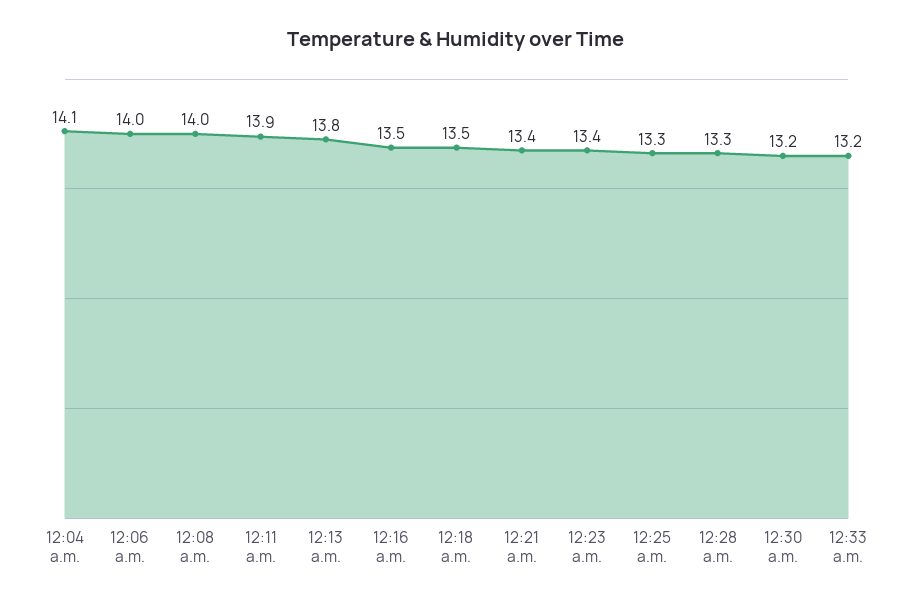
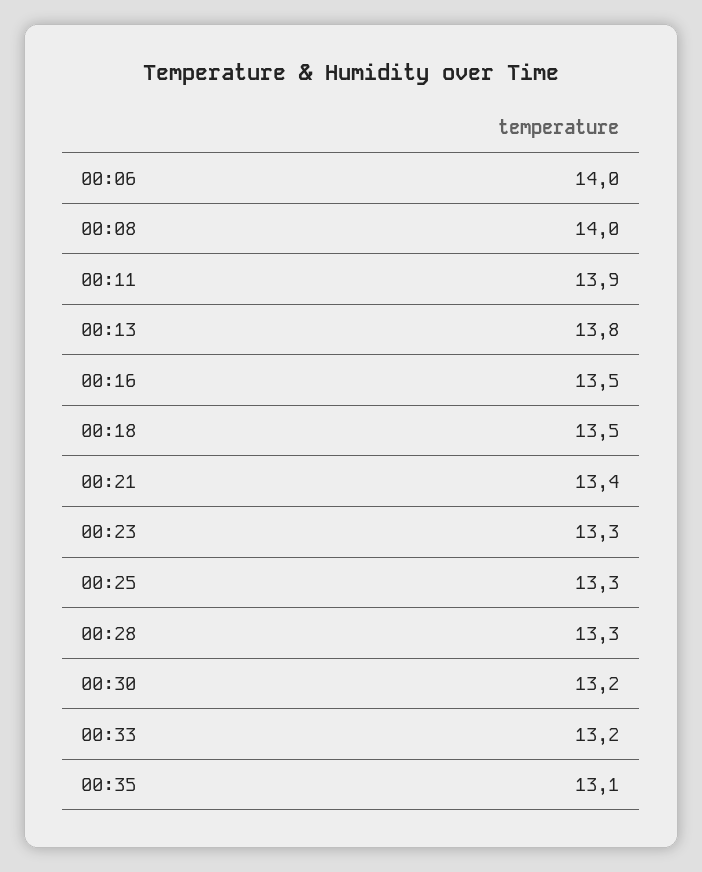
12:04 a.m.: 14.1 -> none
12:23 a.m.: 13.4 -> 13.3
00:35: none -> 13.1

